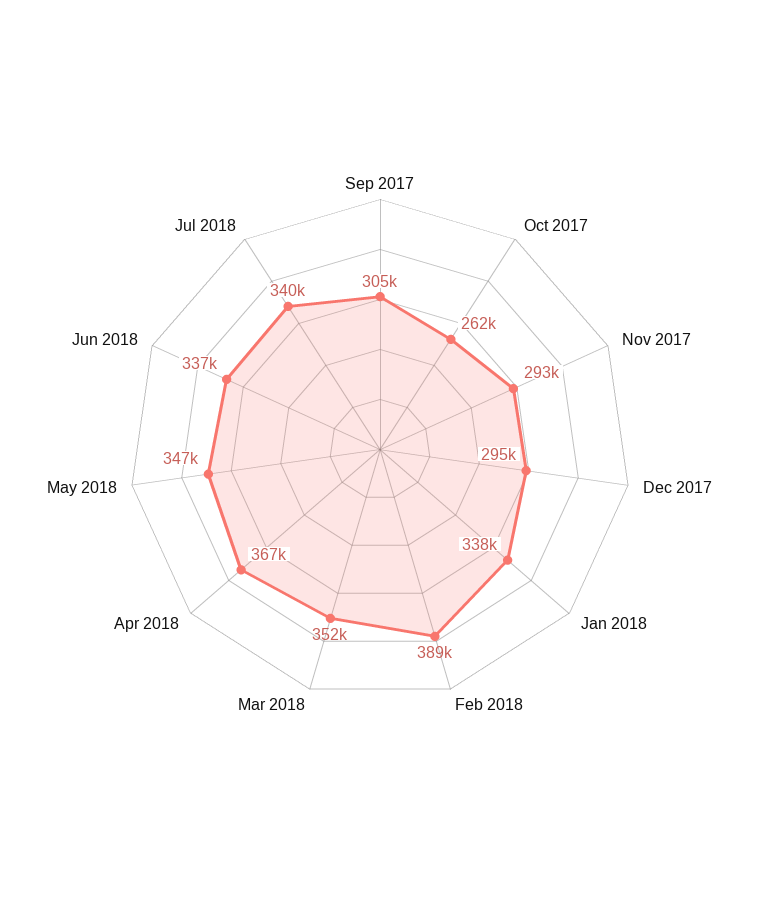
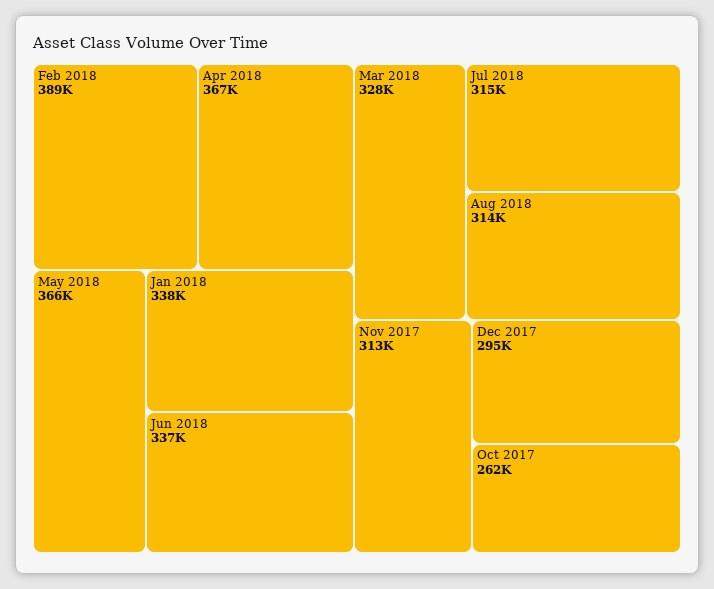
Sep 2017: 305000 -> none
Nov 2017: 293000 -> 313000
Mar 2018: 352000 -> 328000
May 2018: 347000 -> 366000
Jul 2018: 340000 -> 315000
Aug 2018: none -> 314000

